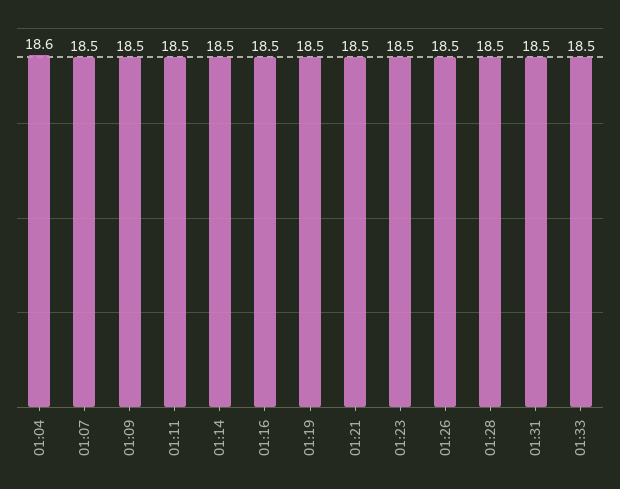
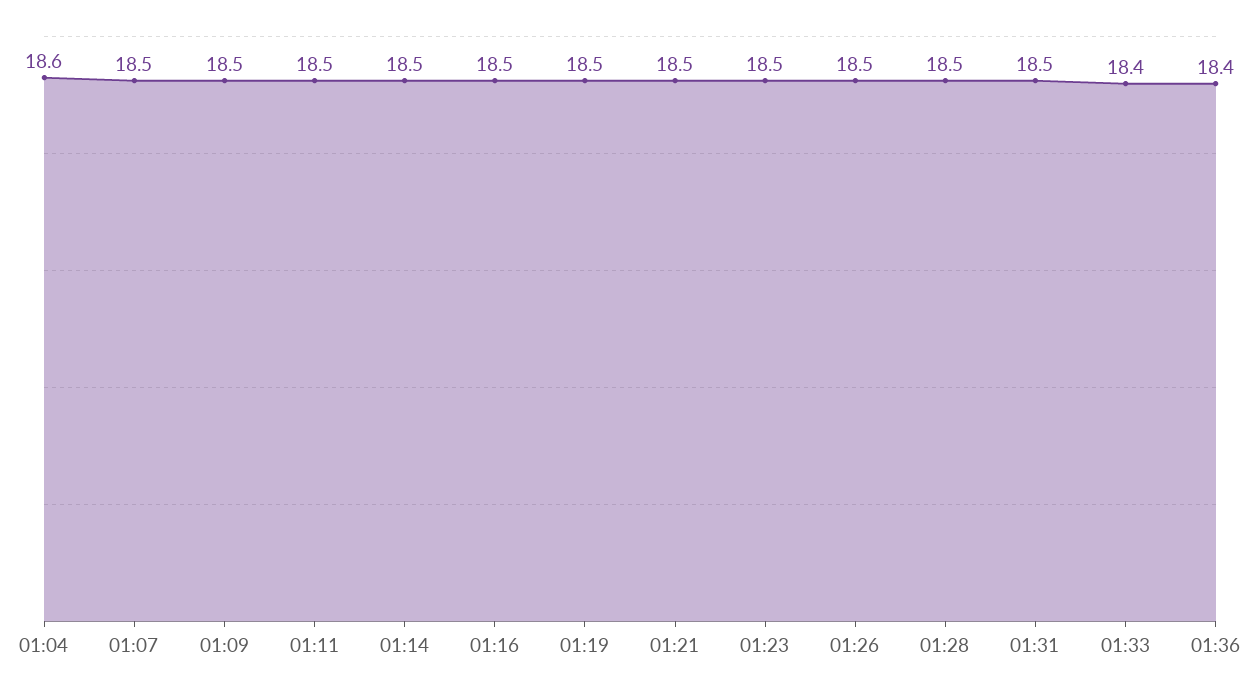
01:33: 18.5 -> 18.4
01:36: none -> 18.4

